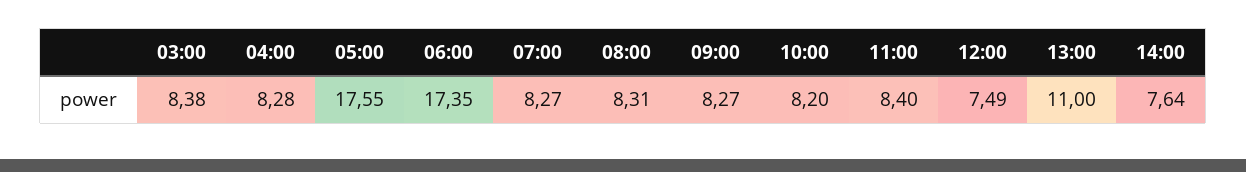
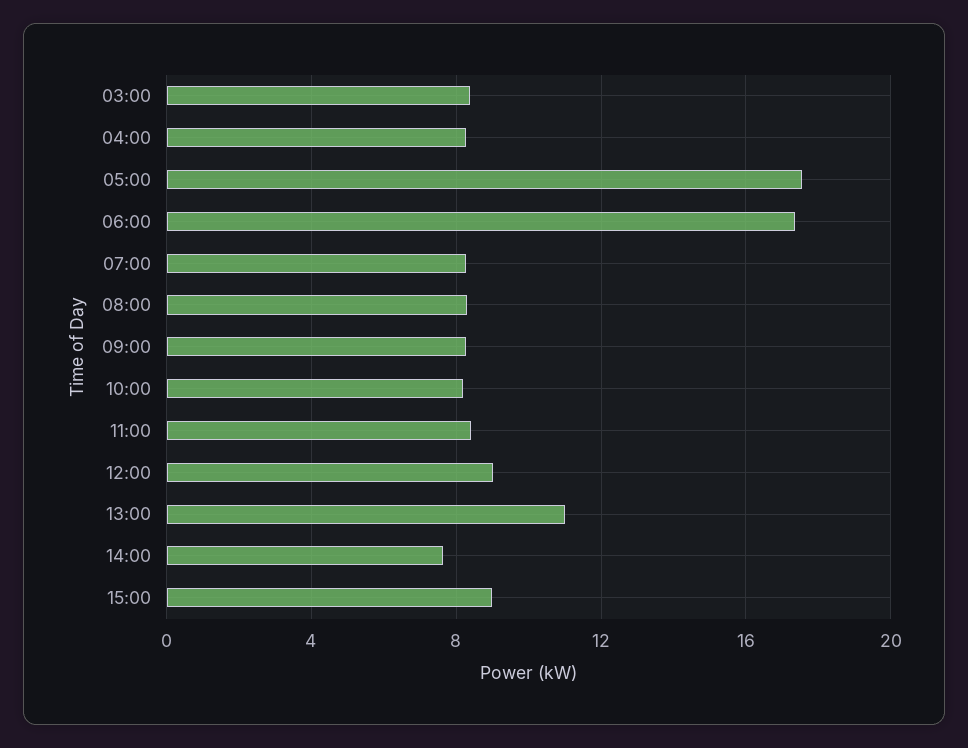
12:00: 7.49 -> 9
15:00: none -> 9

